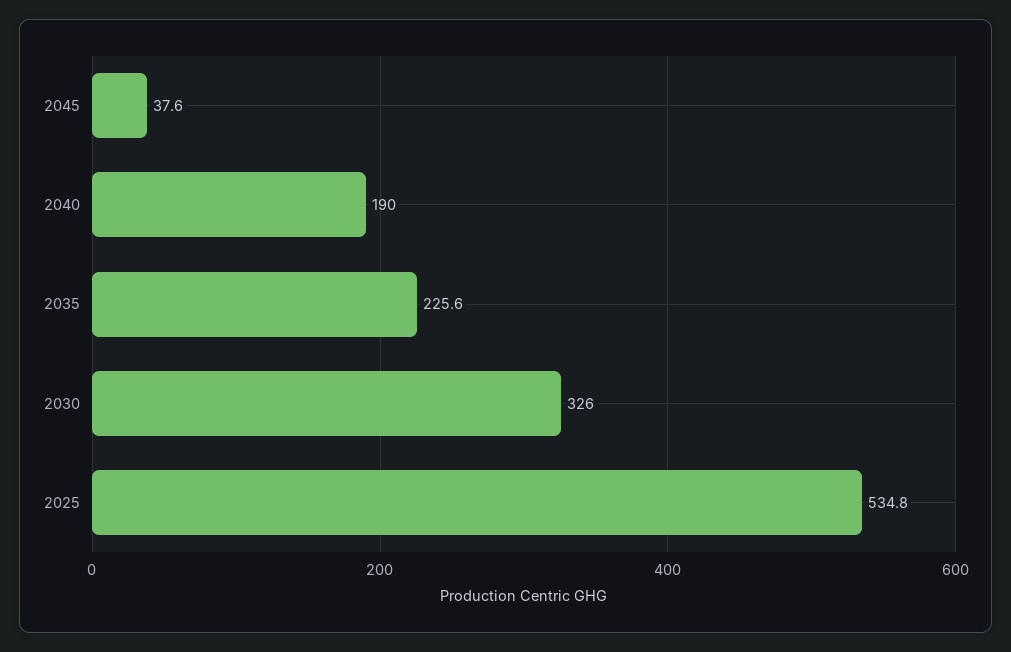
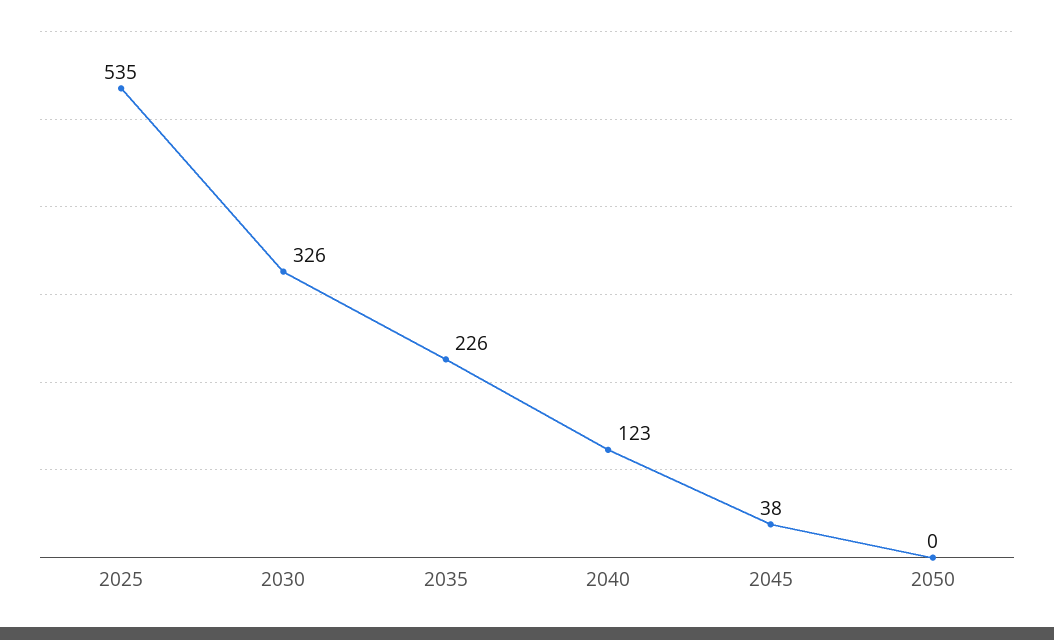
2040: 190 -> 123
2050: none -> 0

